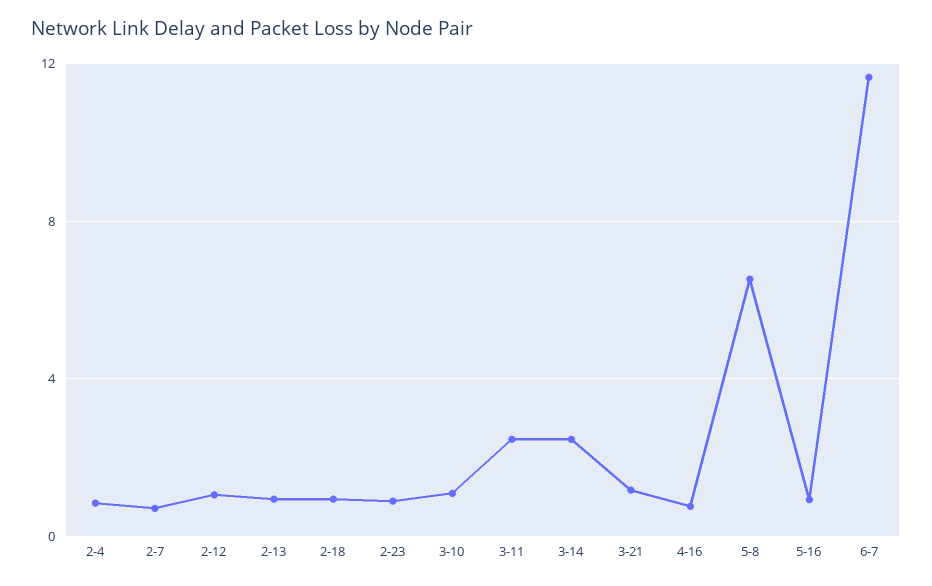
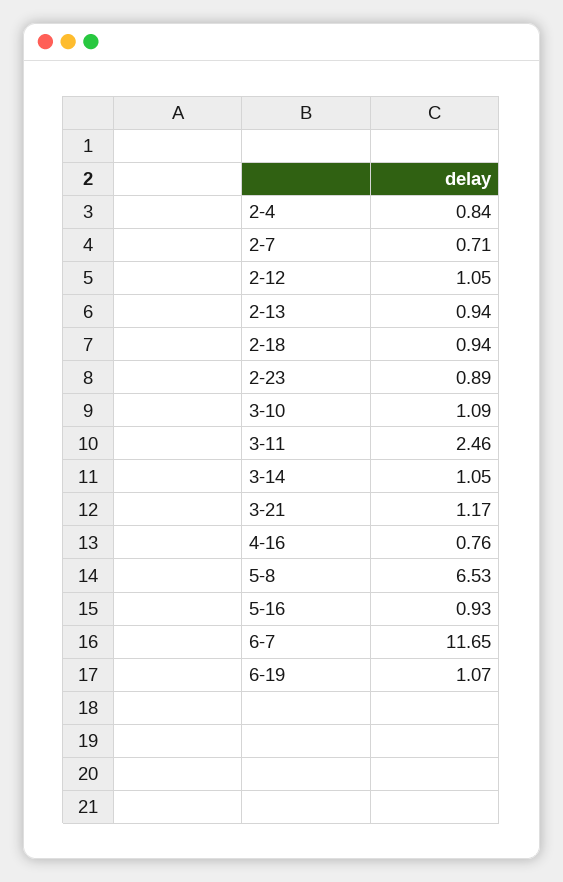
3-14: 2.5 -> 1.05
6-19: none -> 1.07

